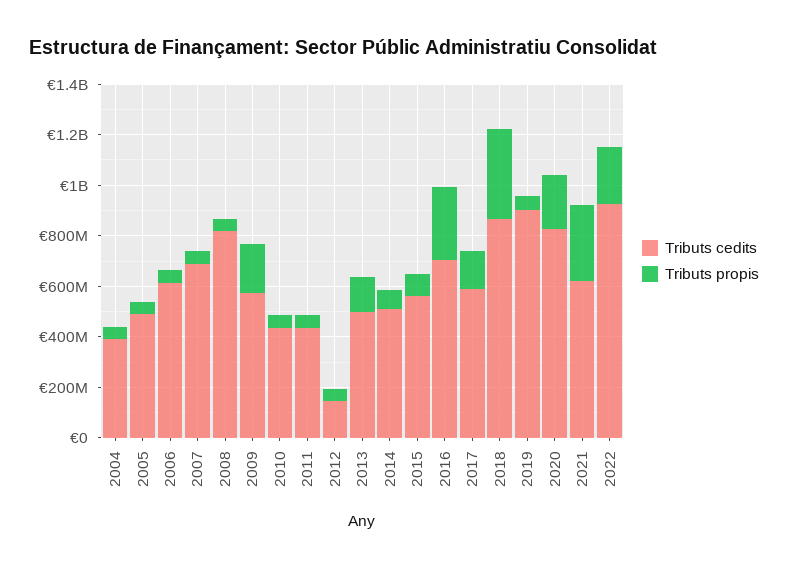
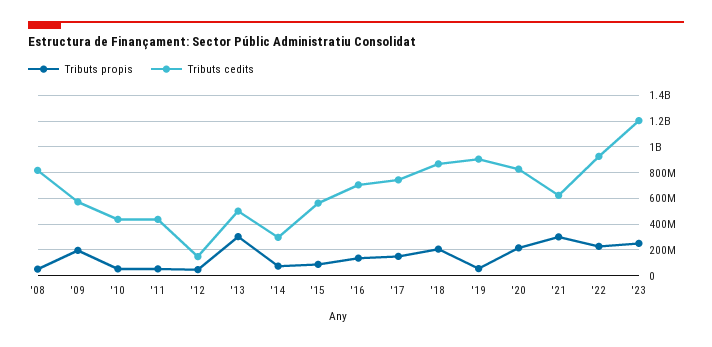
Tributs cedits, 2004: 400000000 -> none
Tributs propis, 2004: 50000000 -> none
Tributs cedits, 2005: 500000000 -> none
Tributs propis, 2005: 50000000 -> none
Tributs cedits, 2006: 600000000 -> none
Tributs propis, 2006: 50000000 -> none
Tributs cedits, 2007: 700000000 -> none
Tributs propis, 2007: 50000000 -> none
Tributs propis, 2013: 150000000 -> 300000000
Tributs cedits, 2014: 500000000 -> 300000000
Tributs propis, 2016: 300000000 -> 150000000
Tributs cedits, 2017: 600000000 -> 750000000
Tributs propis, 2018: 350000000 -> 200000000
Tributs propis, '23: none -> 250000000
Tributs cedits, '23: none -> 1200000000

